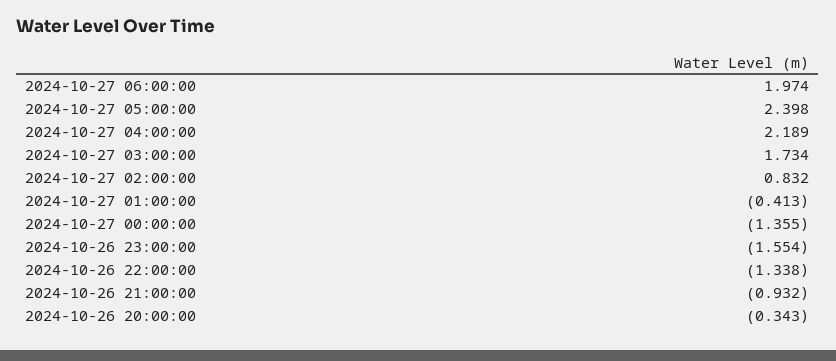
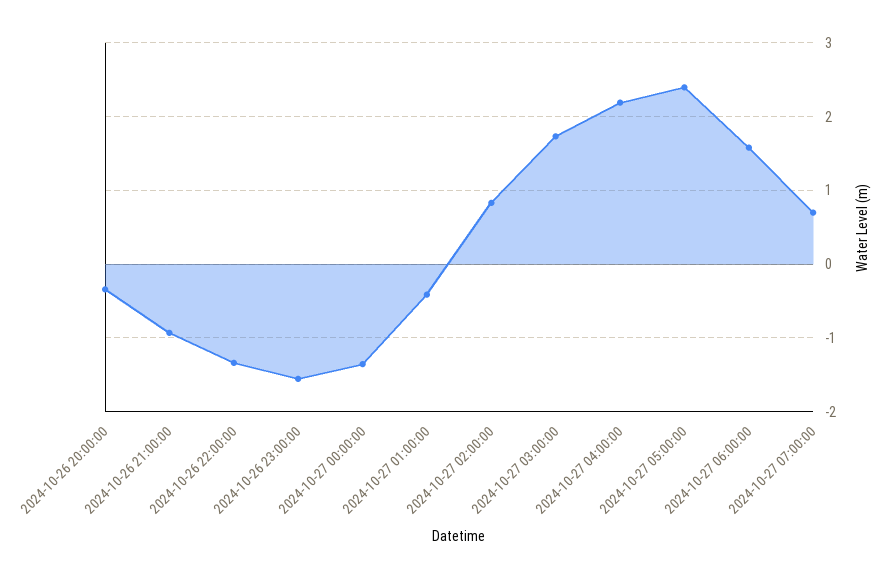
2024-10-27 06:00:00: 1.974 -> 1.6
2024-10-27 07:00:00: none -> 0.7

